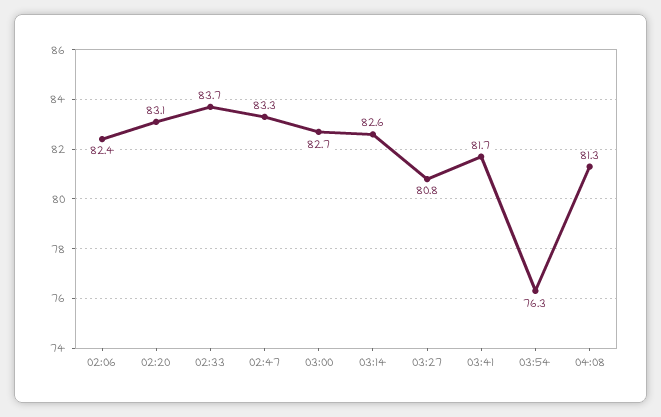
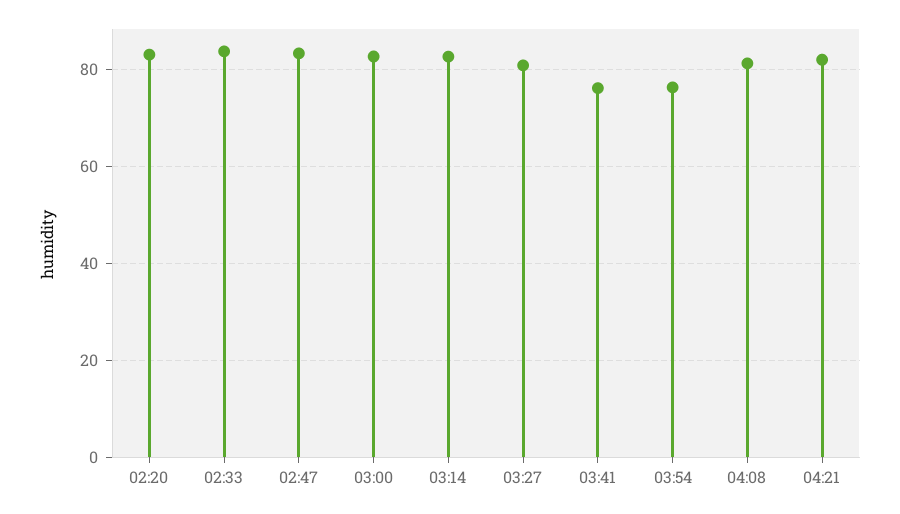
02:06: 82.4 -> none
03:41: 81.7 -> 76
04:21: none -> 82

